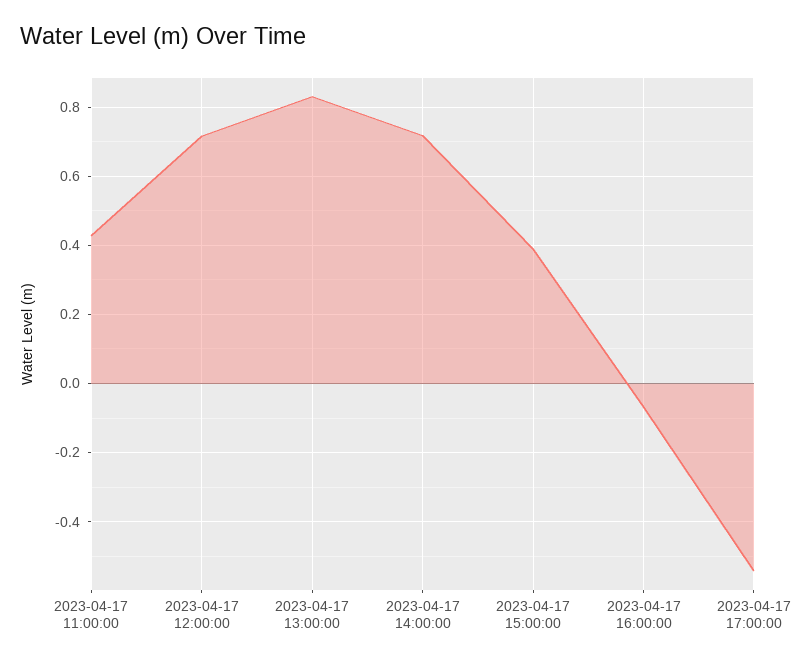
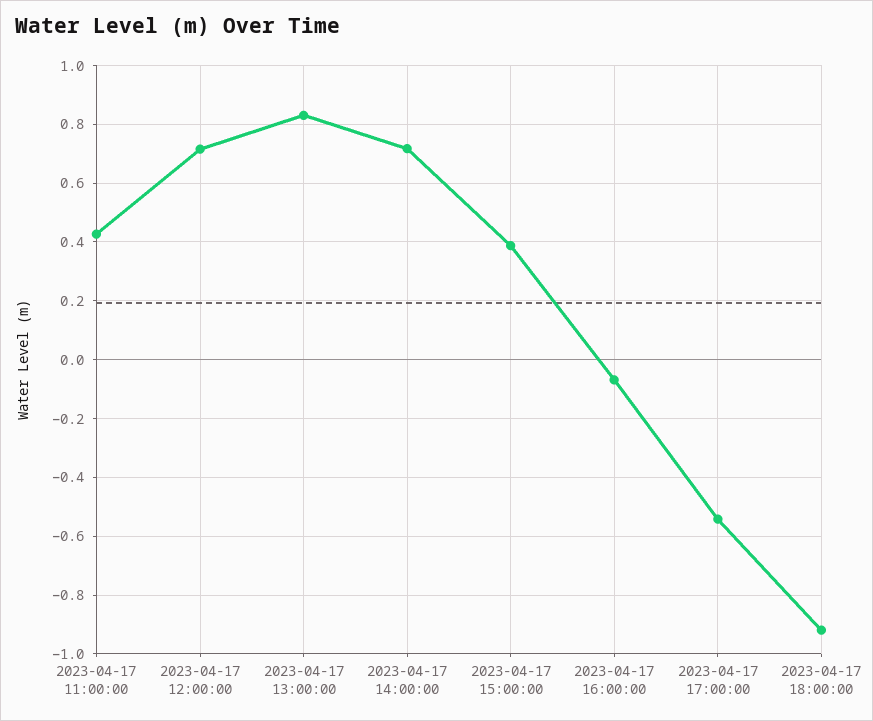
2023-04-17 18:00:00: none -> -0.925

